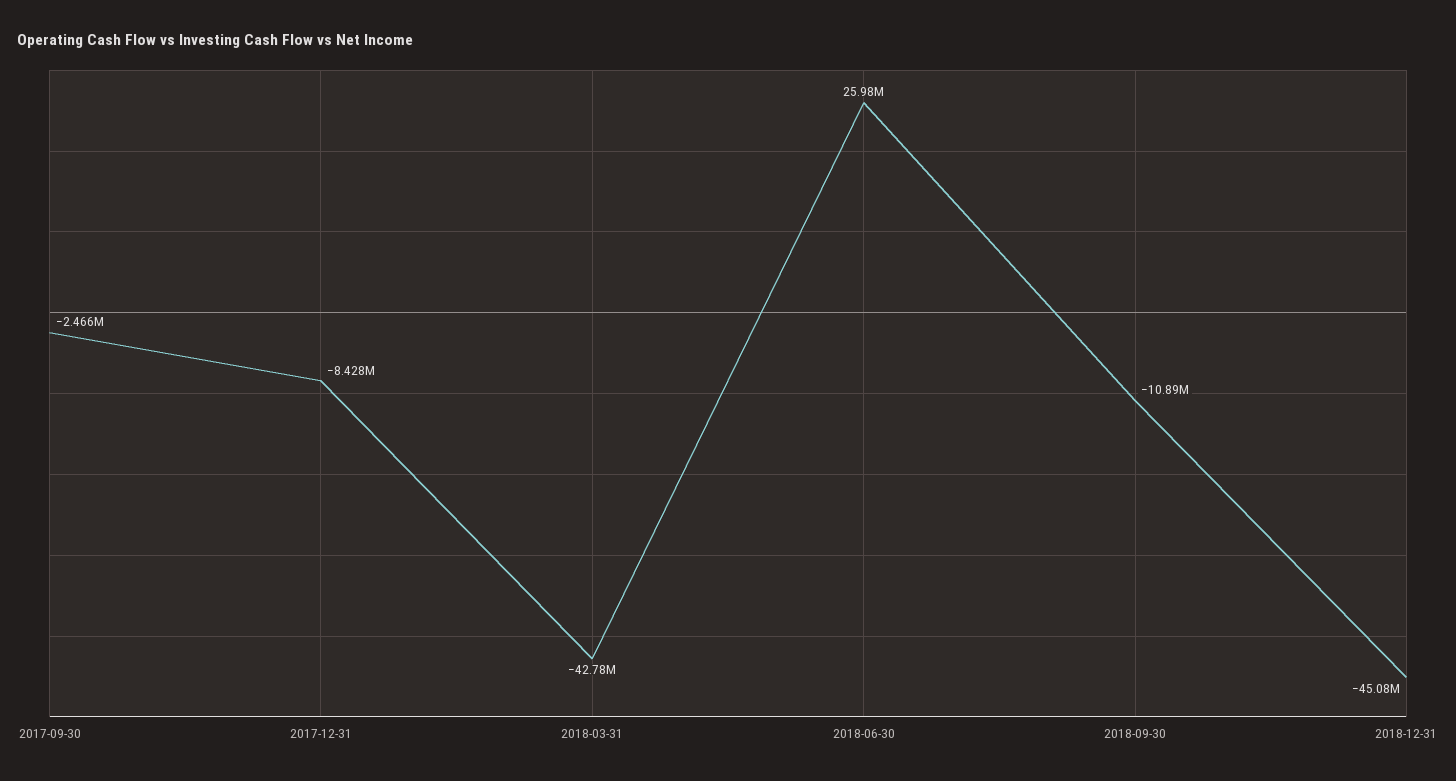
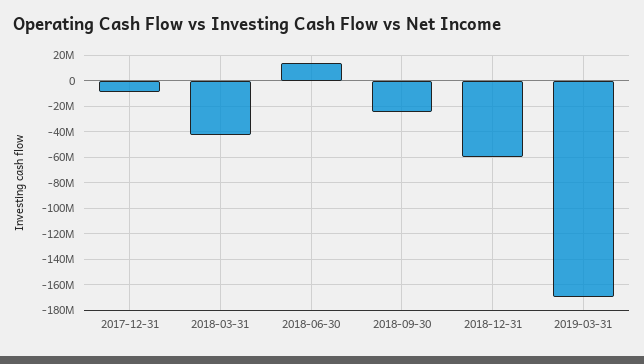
2017-09-30: -2466000 -> none
2018-06-30: 25980000 -> 15000000
2018-09-30: -10890000 -> -25000000
2018-12-31: -45080000 -> -60000000
2019-03-31: none -> -170000000

